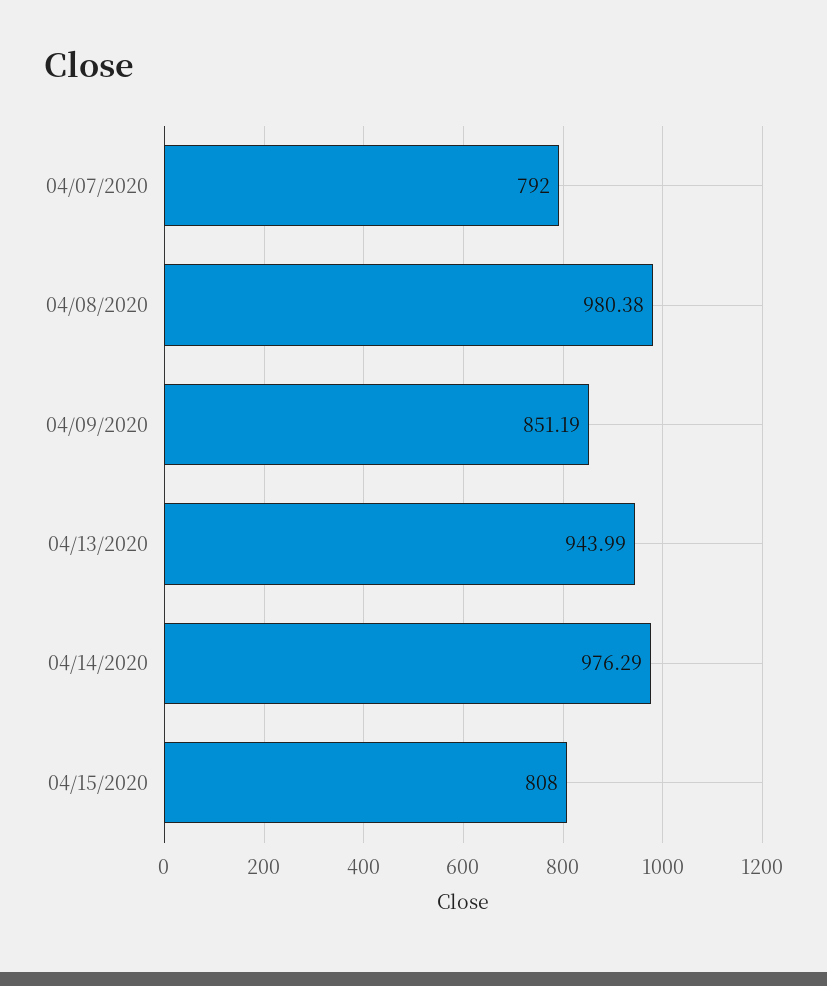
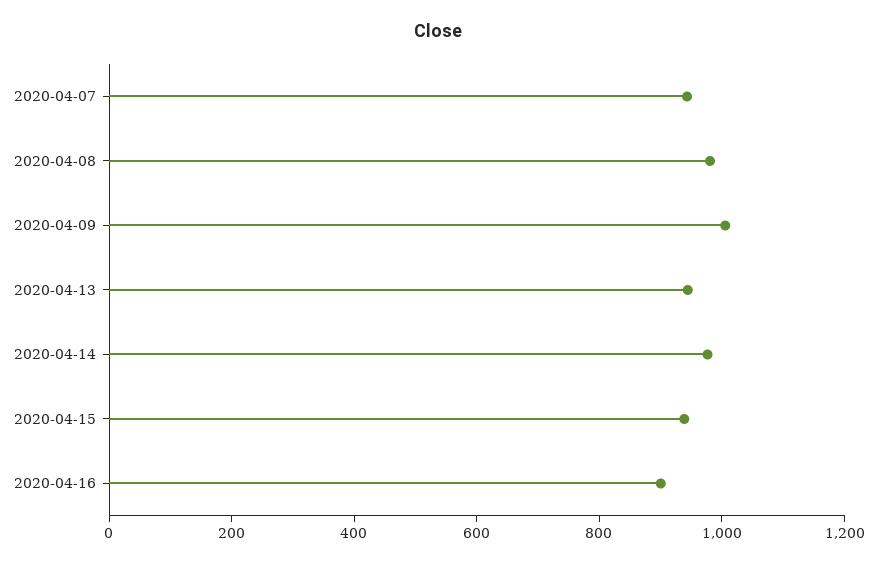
04/07/2020: 792 -> 950
04/09/2020: 851.19 -> 1000
04/15/2020: 808 -> 950
2020-04-16: none -> 900

